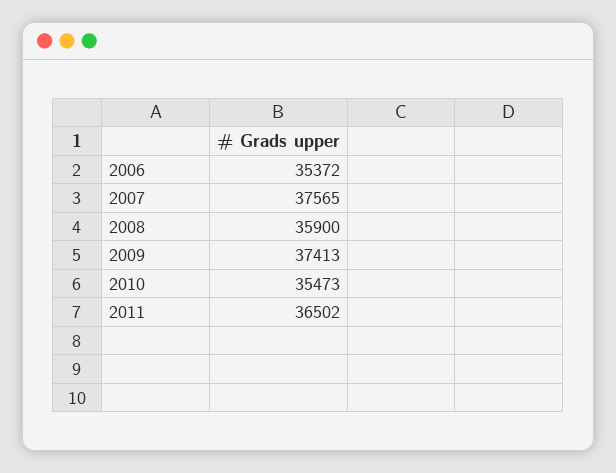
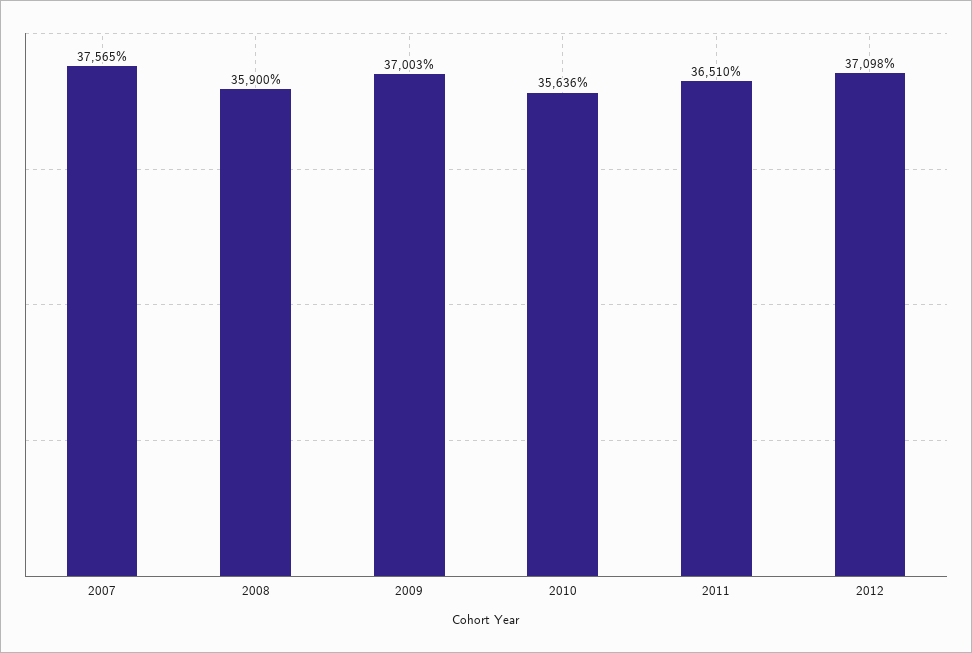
2006: 35372 -> none
2009: 37413 -> 37003
2010: 35473 -> 35636
2011: 36502 -> 36510
2012: none -> 37098

